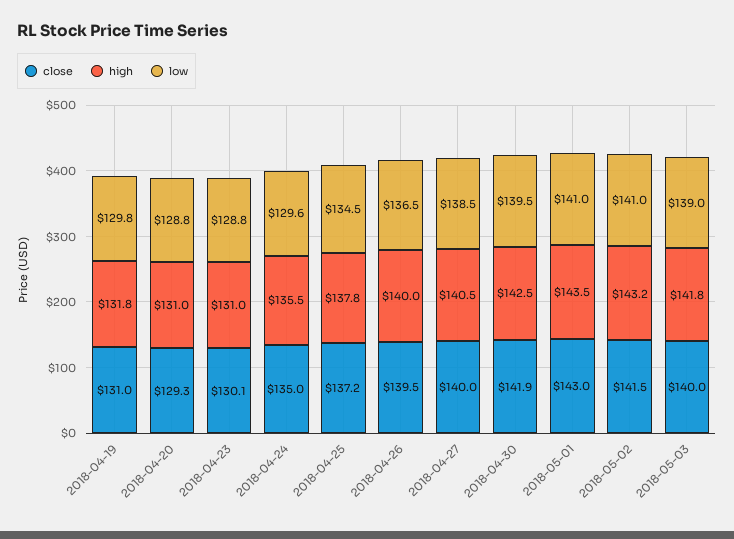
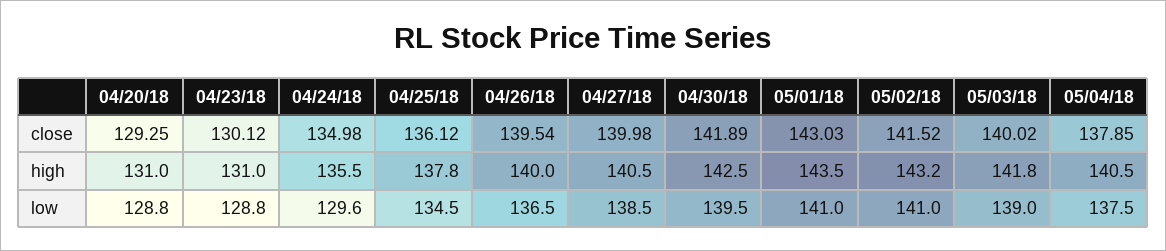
close, 2018-04-19: 131 -> none
high, 2018-04-19: 131.8 -> none
low, 2018-04-19: 129.8 -> none
close, 2018-04-25: 137.2 -> 136.12
close, 05/04/18: none -> 137.85
high, 05/04/18: none -> 140.5
low, 05/04/18: none -> 137.5

